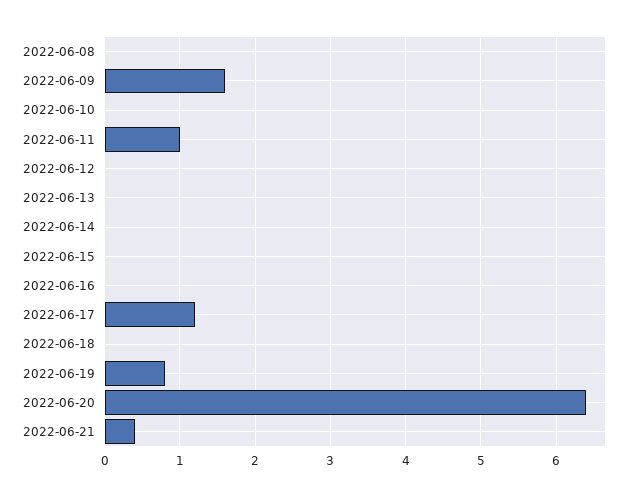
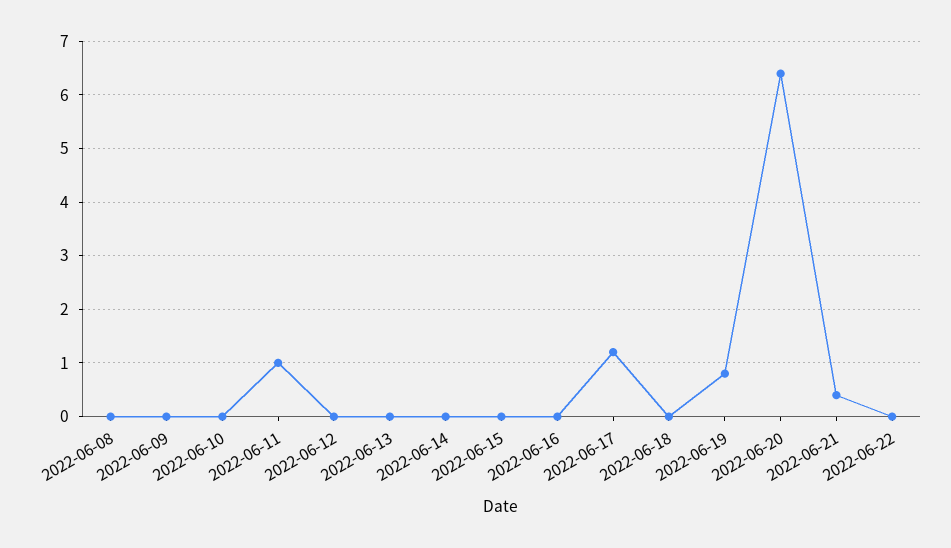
2022-06-09: 1.6 -> 0
2022-06-22: none -> 0

